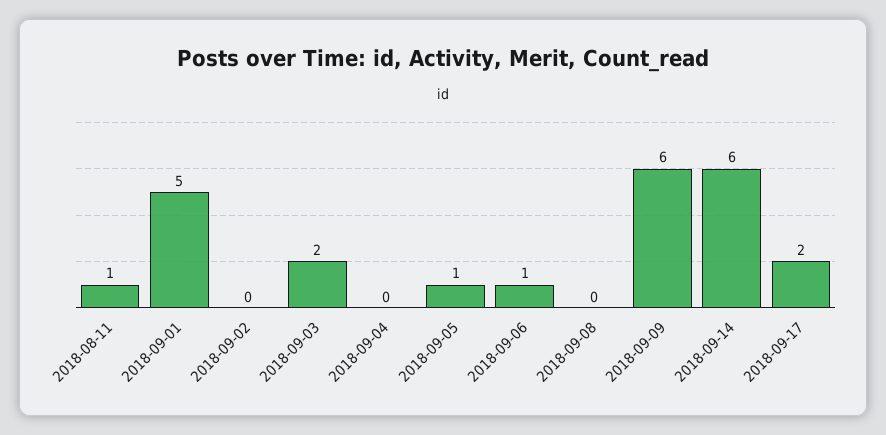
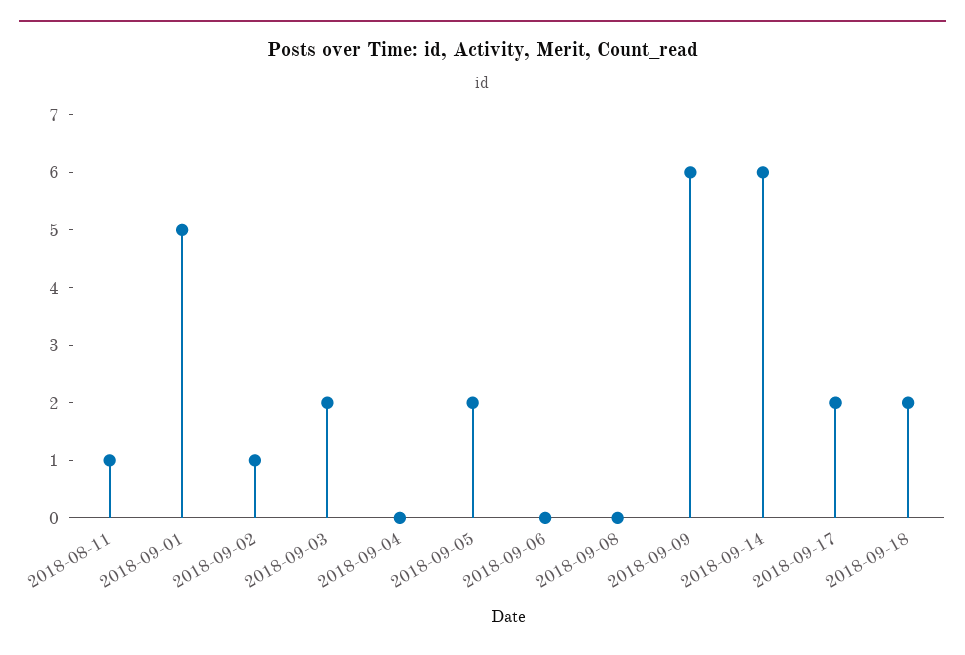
2018-09-02: 0 -> 1
2018-09-05: 1 -> 2
2018-09-06: 1 -> 0
2018-09-18: none -> 2

